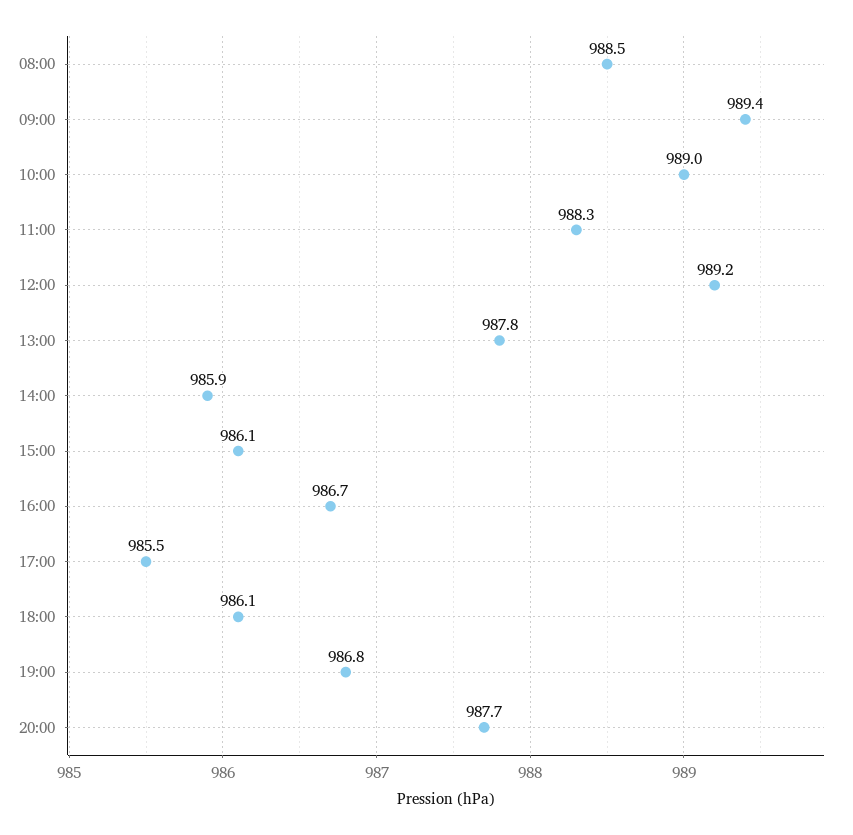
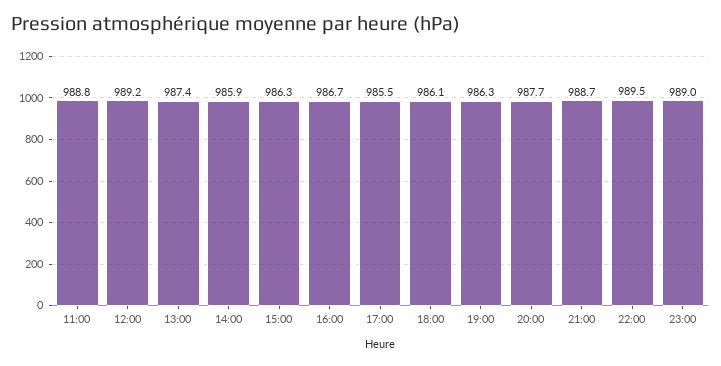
08:00: 988.5 -> none
09:00: 989.4 -> none
10:00: 989 -> none
11:00: 988.3 -> 988.8
13:00: 987.8 -> 987.4
15:00: 986.1 -> 986.3
19:00: 986.8 -> 986.3
21:00: none -> 988.7
22:00: none -> 989.5
23:00: none -> 989

